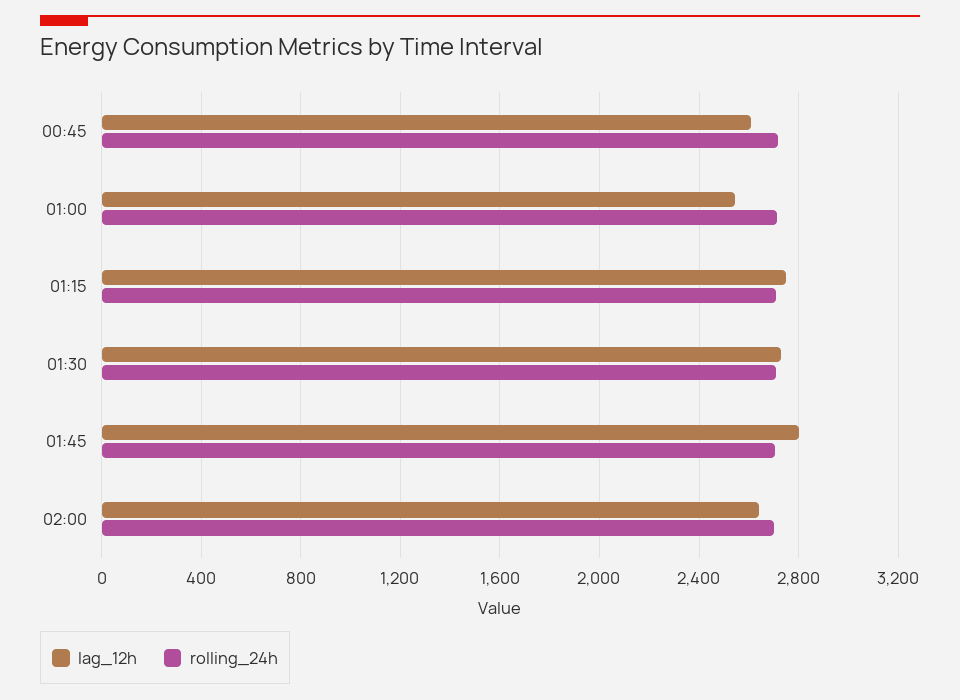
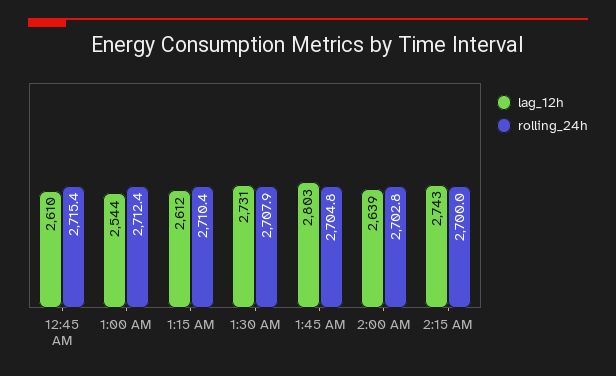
lag_12h, 01:15: 2750 -> 2612
lag_12h, 2:15 AM: none -> 2743
rolling_24h, 2:15 AM: none -> 2700

